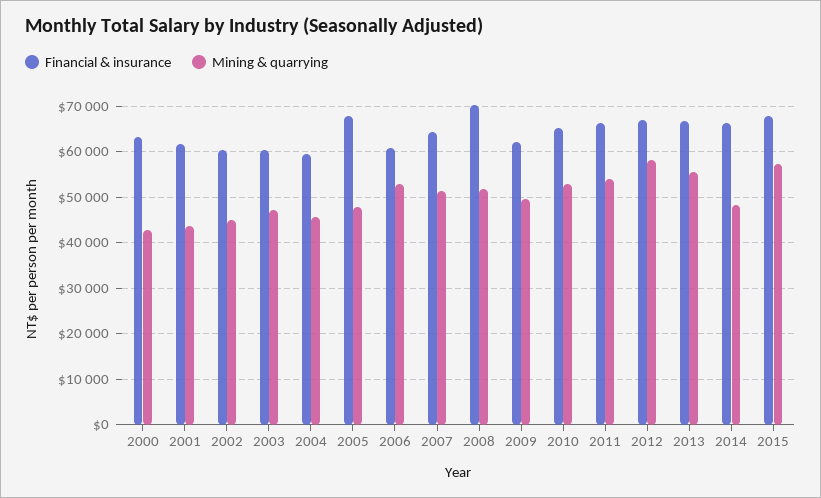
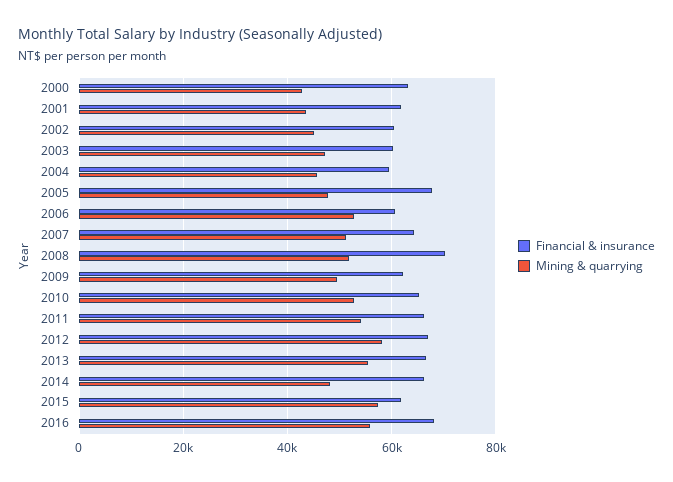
Financial & insurance, 2015: 68000 -> 62000
Financial & insurance, 2016: none -> 68000
Mining & quarrying, 2016: none -> 56000

